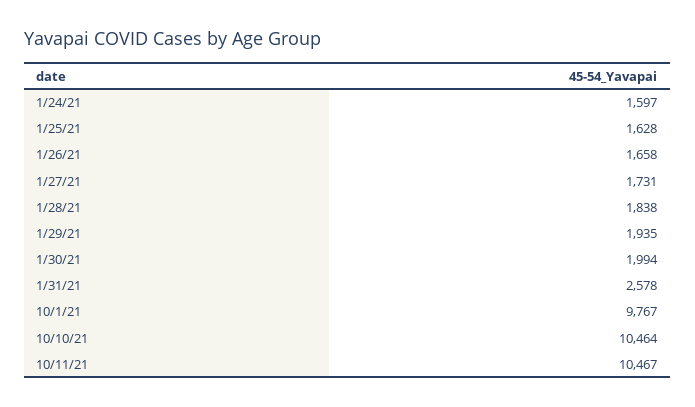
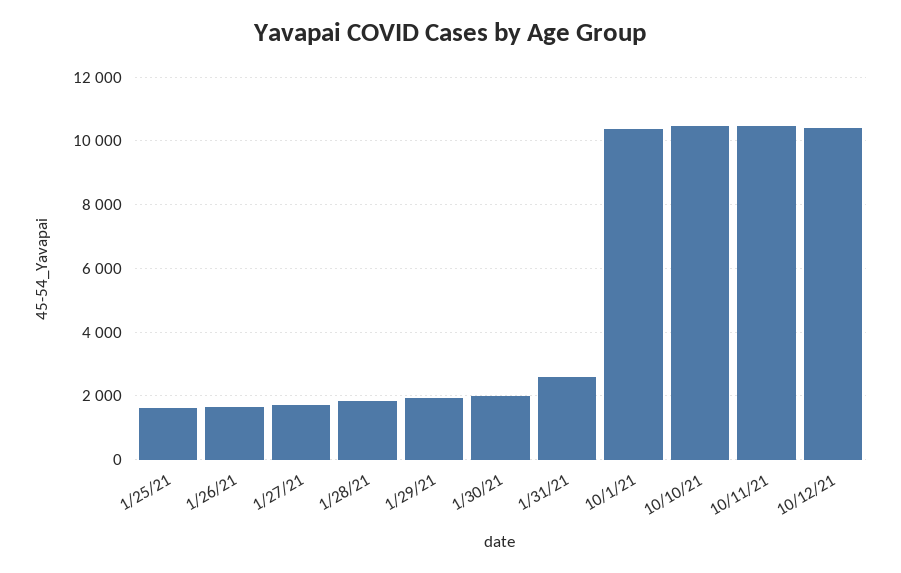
1/24/21: 1597 -> none
10/1/21: 9767 -> 10400
10/12/21: none -> 10400

